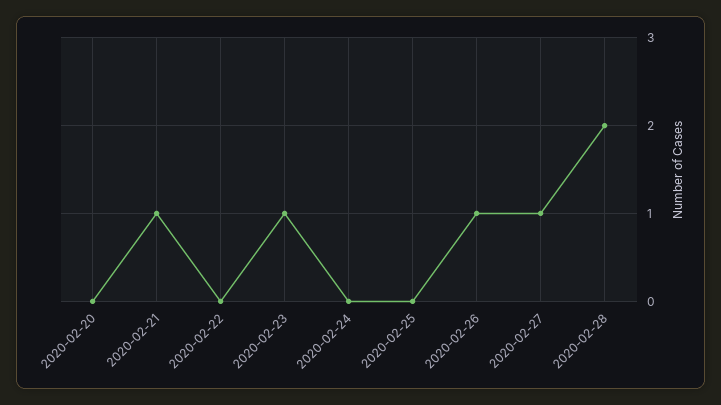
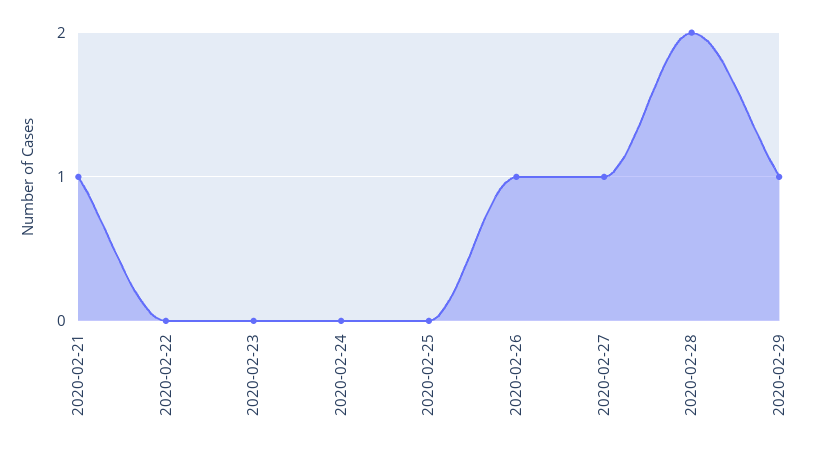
2020-02-20: 0 -> none
2020-02-23: 1 -> 0
2020-02-29: none -> 1

